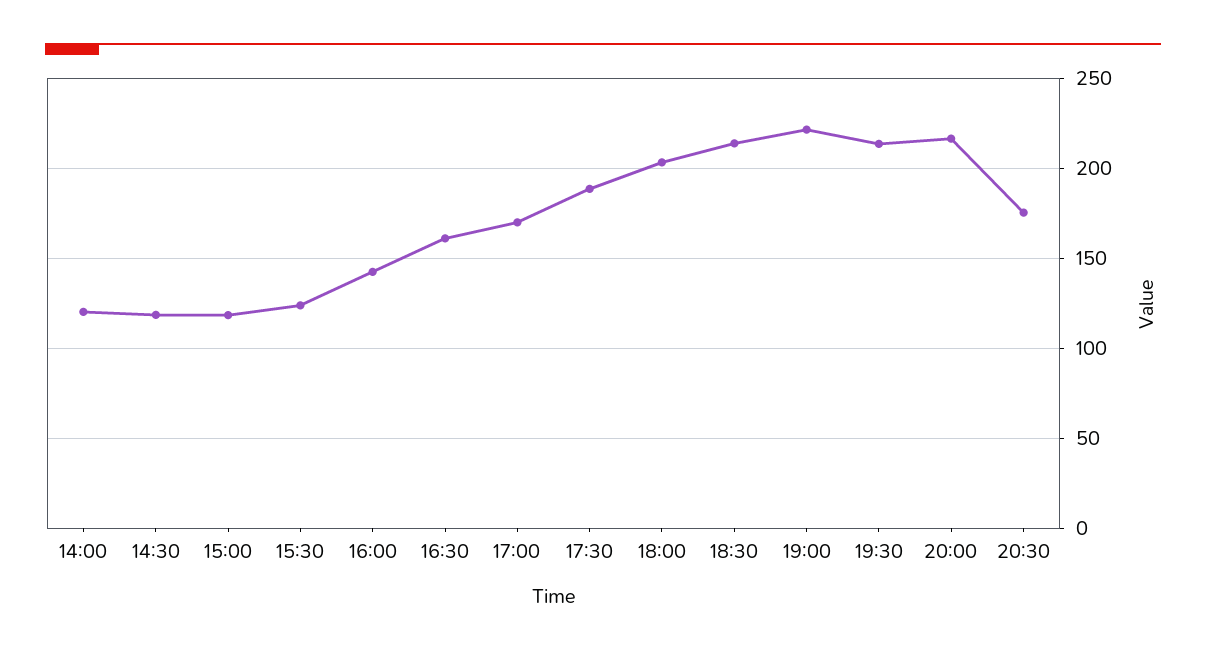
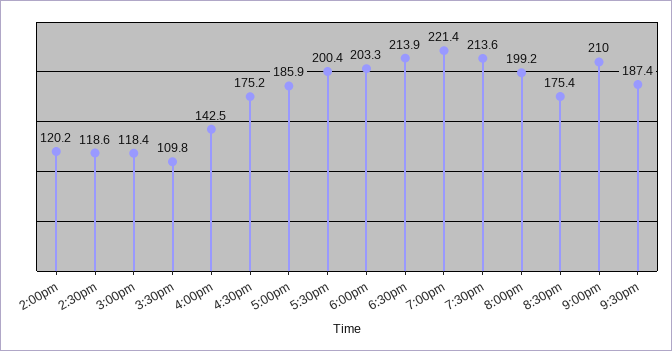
15:30: 125 -> 109.8
16:30: 160 -> 175.2
17:00: 170 -> 185.9
17:30: 190 -> 200.4
20:00: 215 -> 199.2
9:00pm: none -> 210
9:30pm: none -> 187.4

